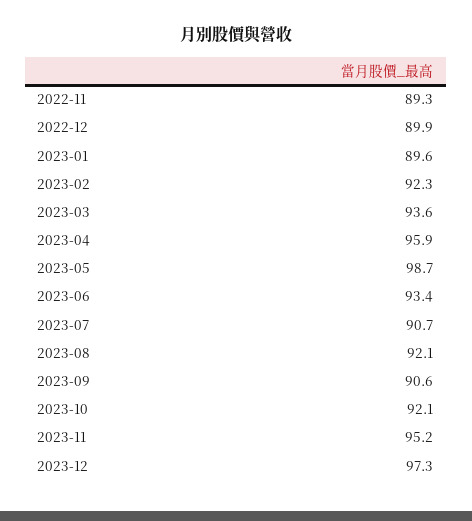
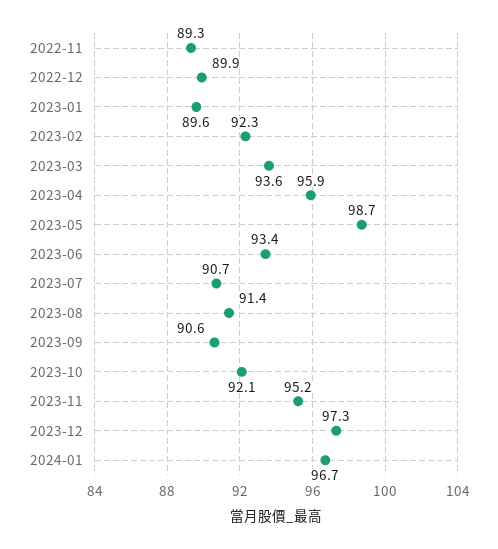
2023-08: 92.1 -> 91.4
2024-01: none -> 96.7

